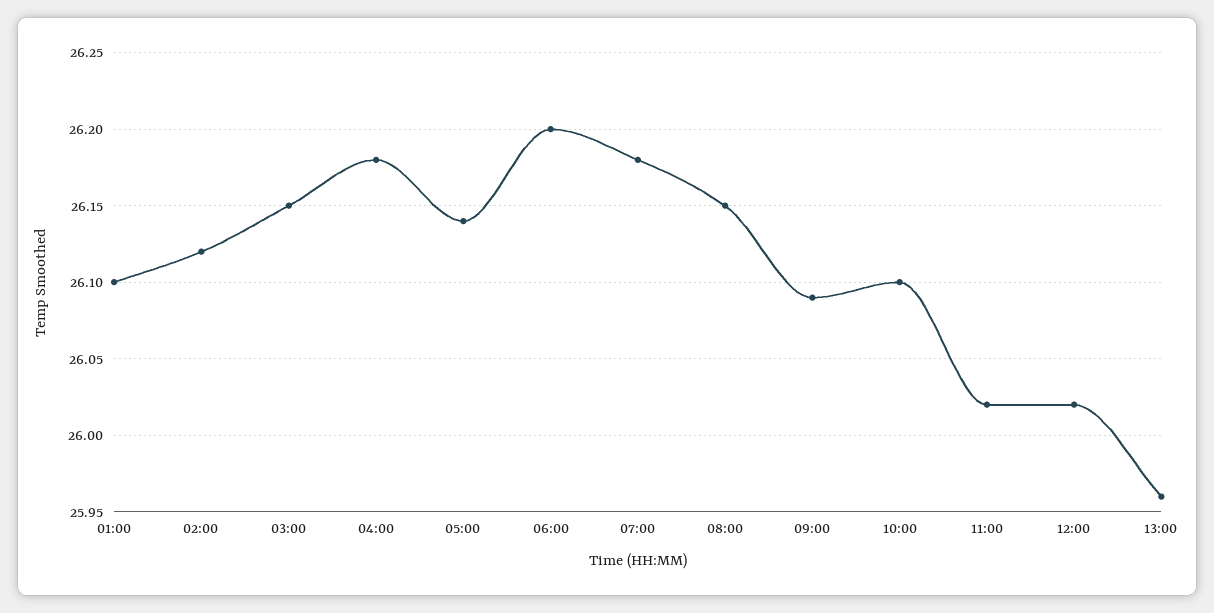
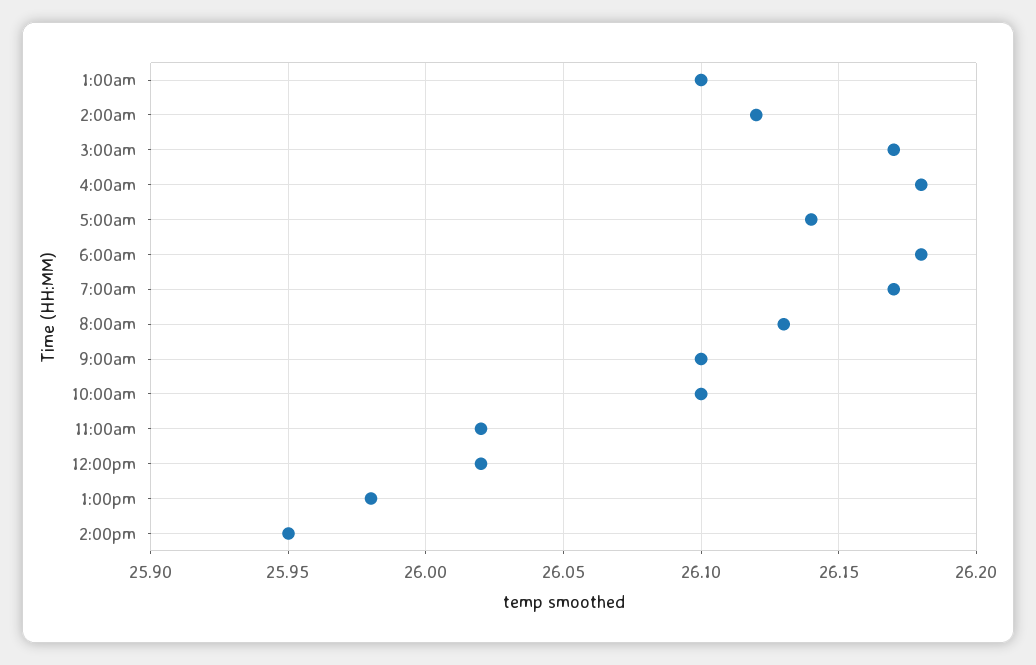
03:00: 26.15 -> 26.17
06:00: 26.2 -> 26.18
07:00: 26.18 -> 26.17
08:00: 26.15 -> 26.13
09:00: 26.09 -> 26.1
13:00: 25.96 -> 25.98
2:00pm: none -> 25.95

